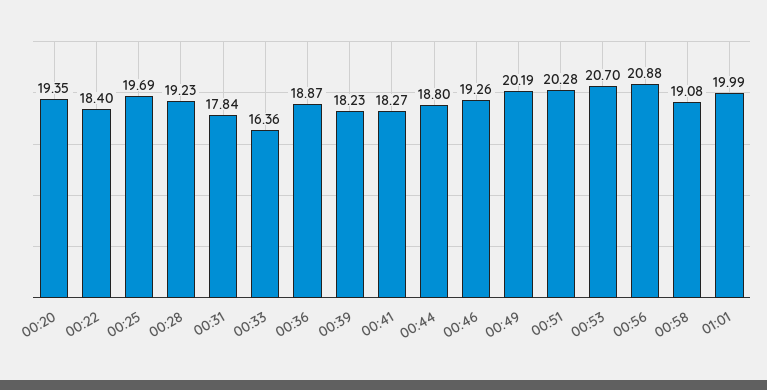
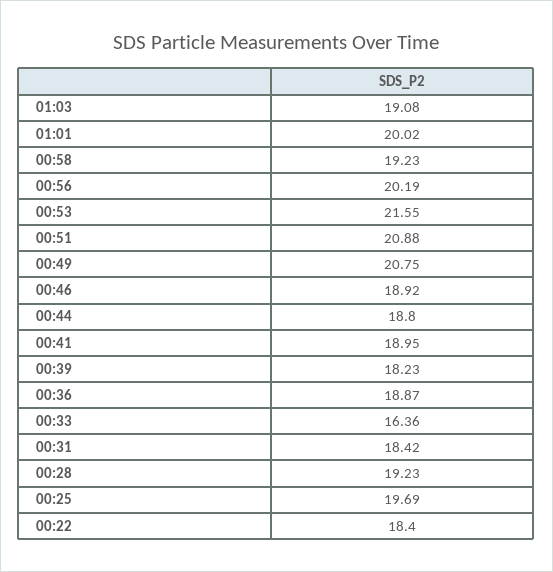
00:20: 19.35 -> none
00:31: 17.84 -> 18.42
00:41: 18.27 -> 18.95
00:46: 19.26 -> 18.92
00:49: 20.19 -> 20.75
00:51: 20.28 -> 20.88
00:53: 20.7 -> 21.55
00:56: 20.88 -> 20.19
00:58: 19.08 -> 19.23
01:01: 19.99 -> 20.02
01:03: none -> 19.08

